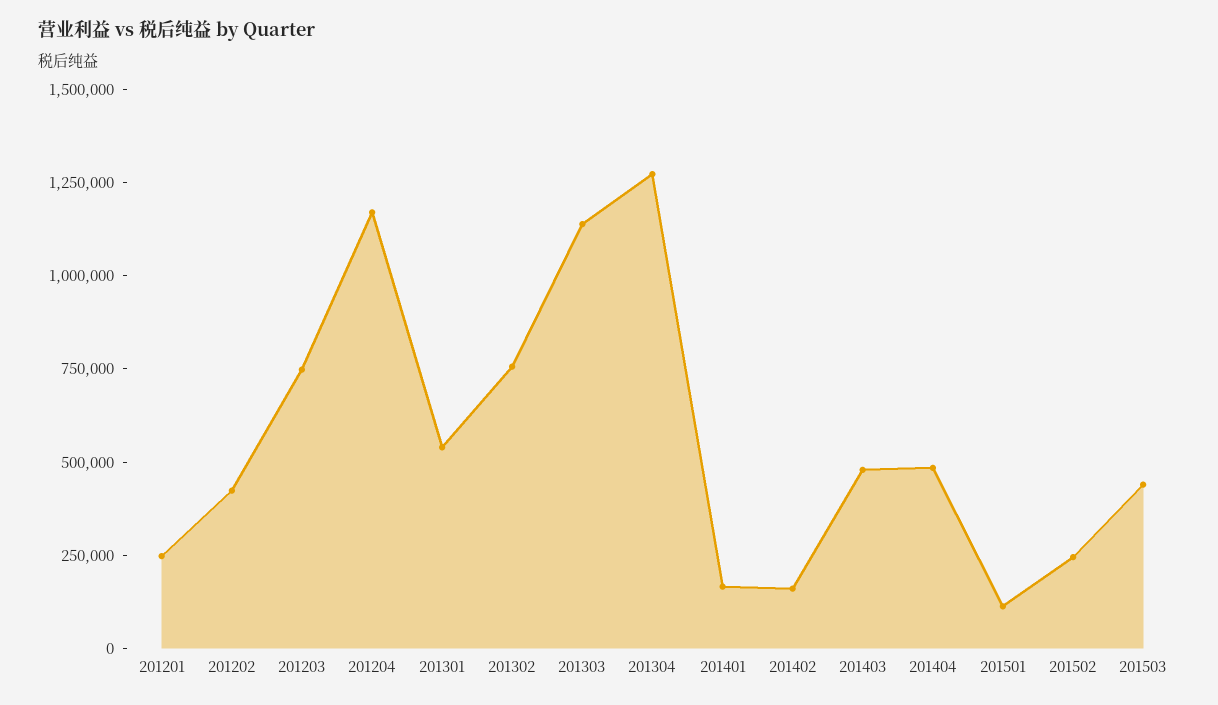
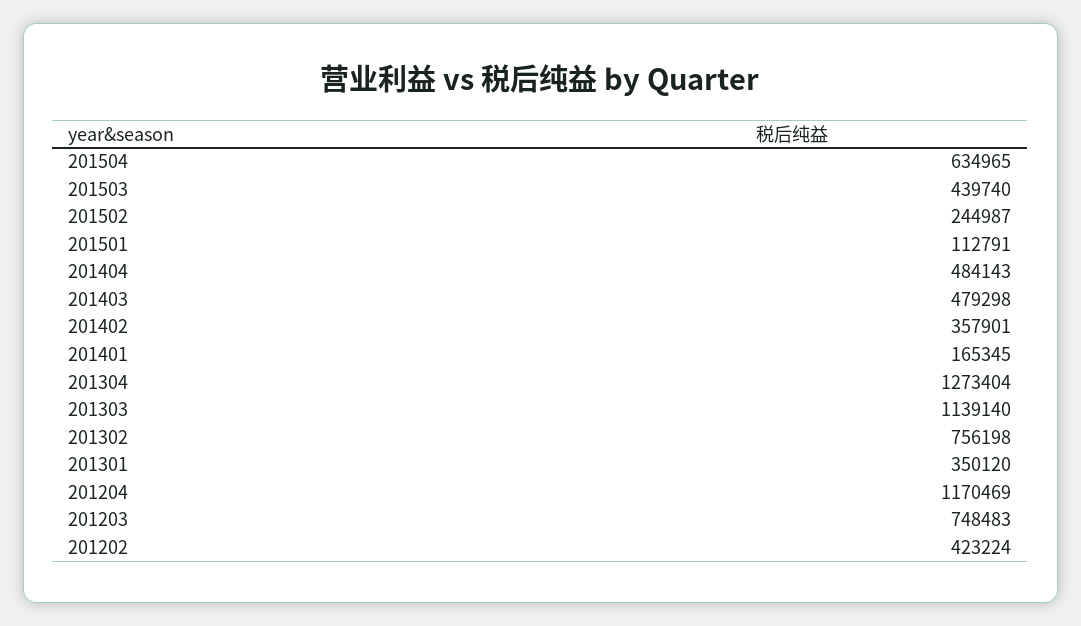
201201: 250000 -> none
201301: 550000 -> 350120
201402: 150000 -> 357901
201504: none -> 634965

